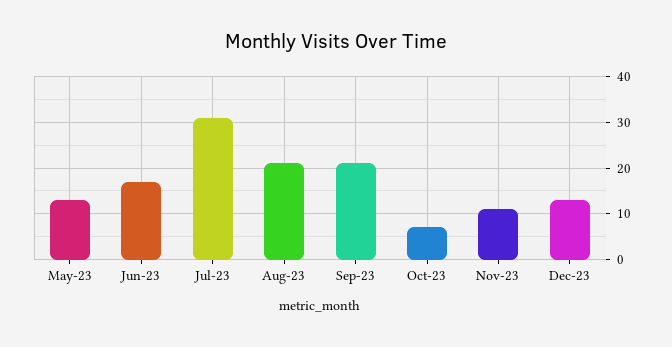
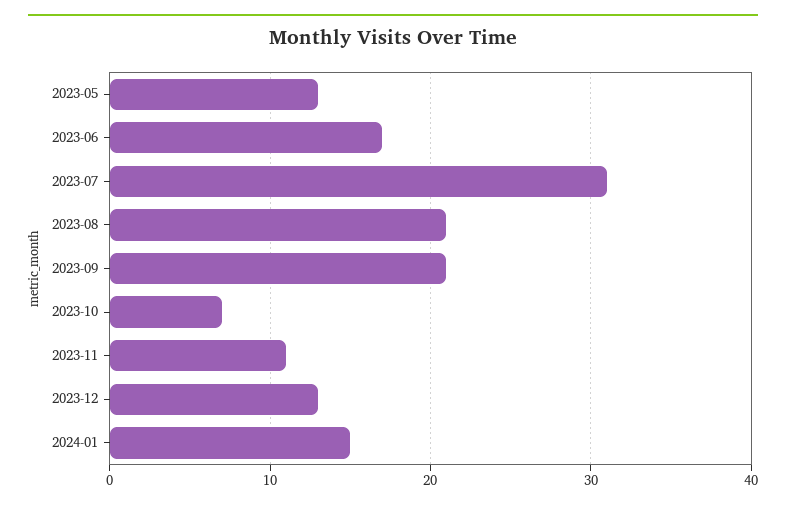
2024-01: none -> 15

